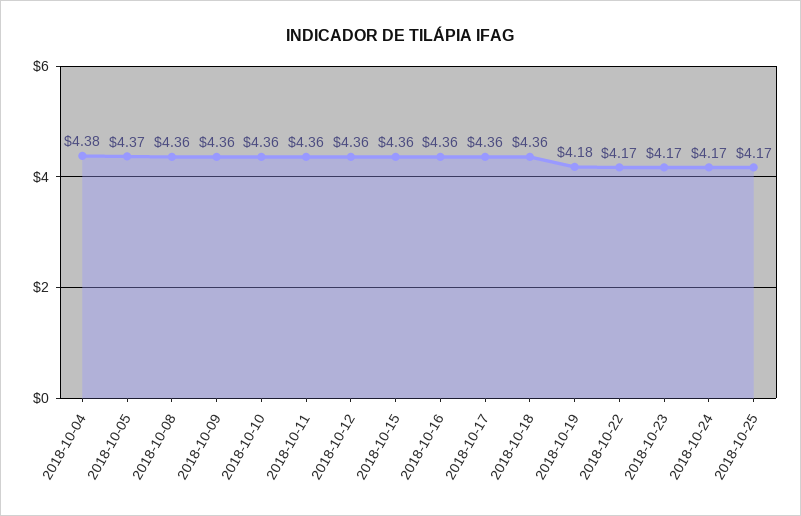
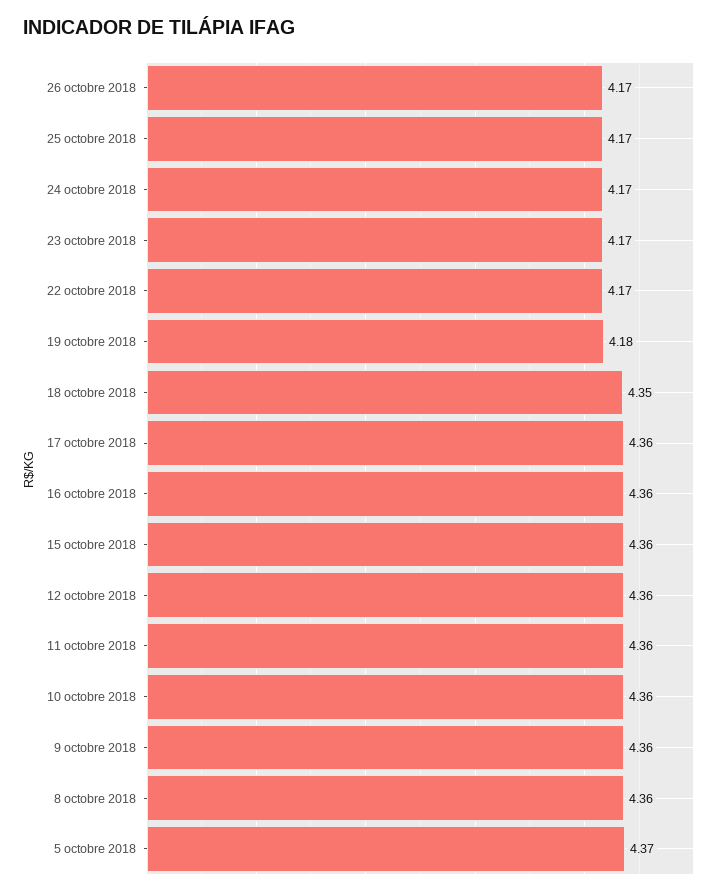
2018-10-04: 4.38 -> none
2018-10-18: 4.36 -> 4.35
26 octobre 2018: none -> 4.17

